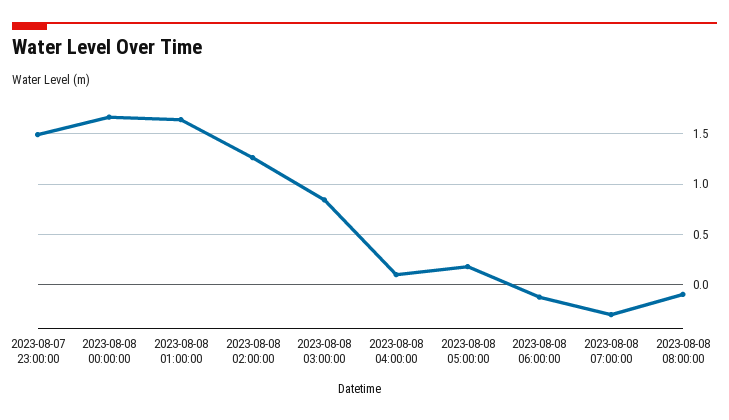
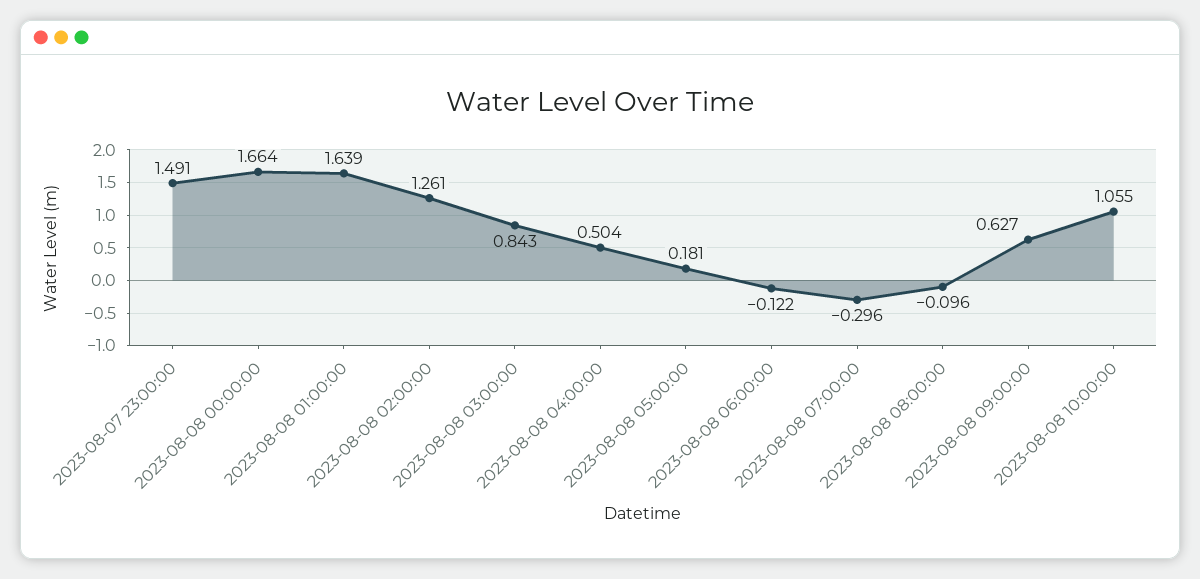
2023-08-08 04:00:00: 0.1 -> 0.504
2023-08-08 09:00:00: none -> 0.627
2023-08-08 10:00:00: none -> 1.055

